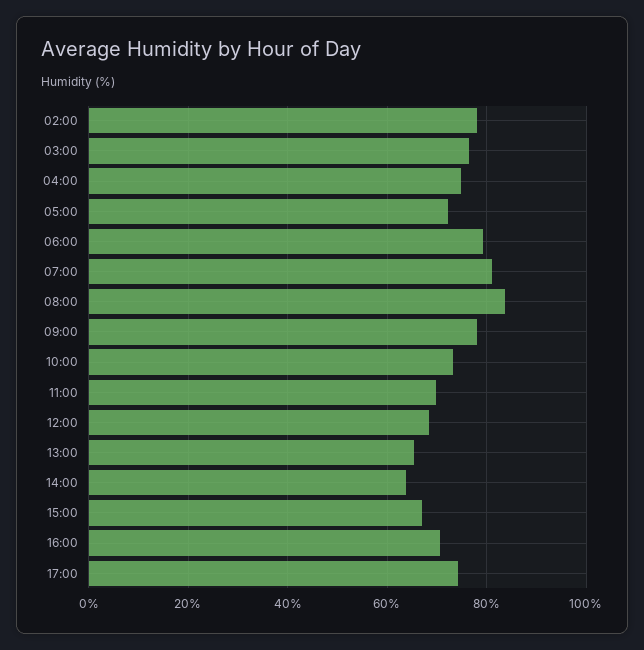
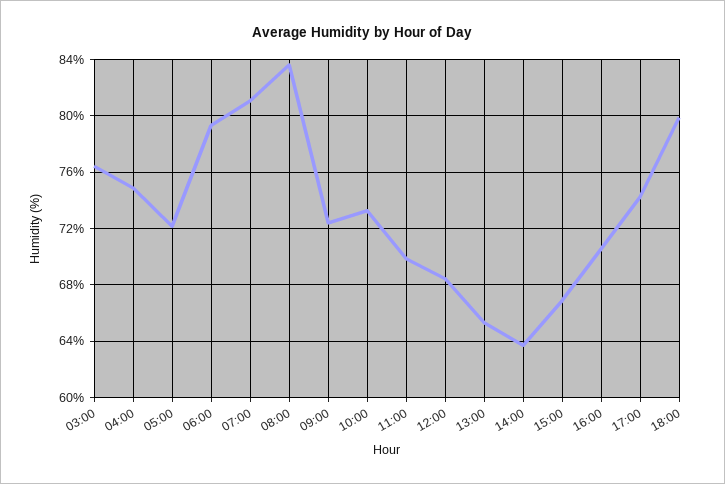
02:00: 78 -> none
09:00: 78 -> 72.5
18:00: none -> 80

